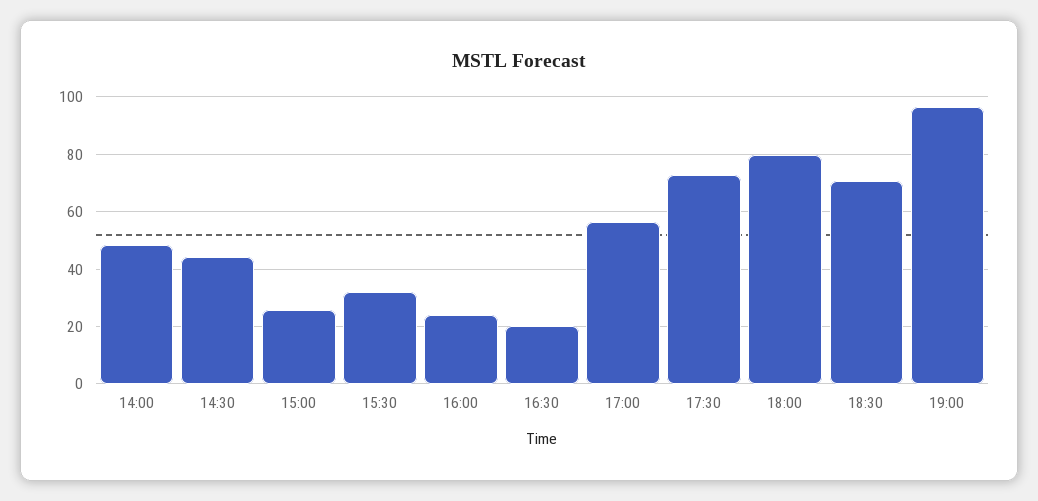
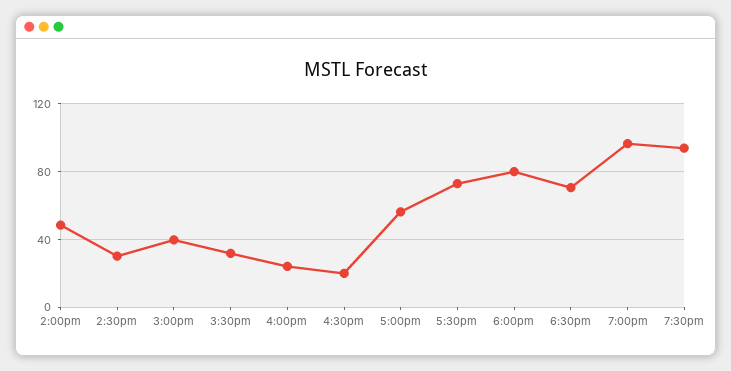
14:30: 45 -> 30
15:00: 25 -> 40
7:30pm: none -> 95

